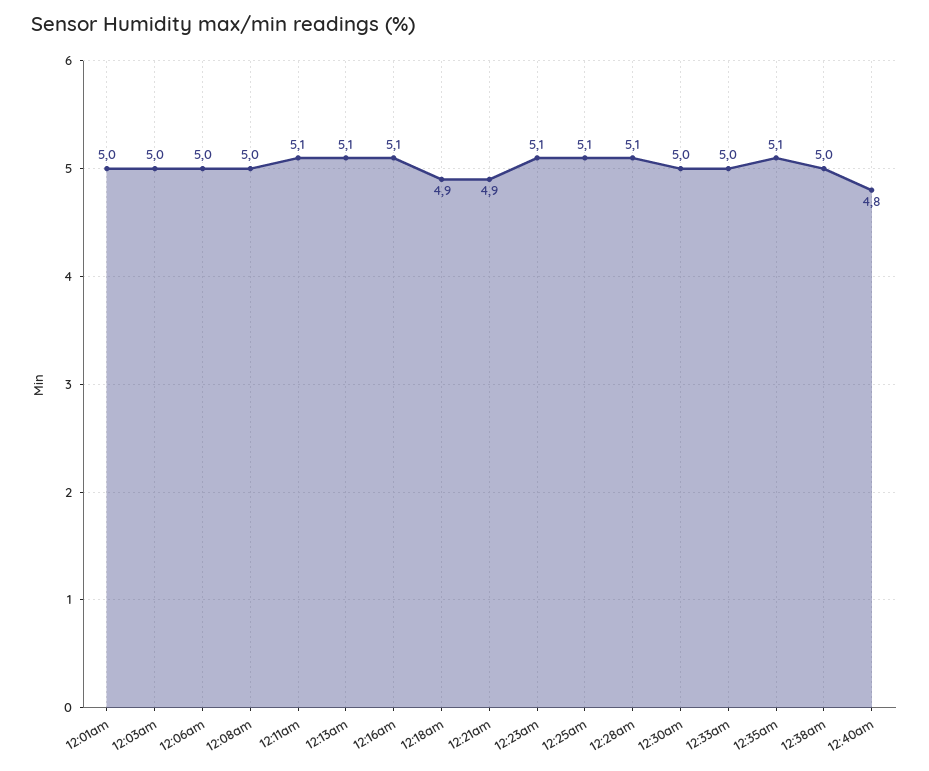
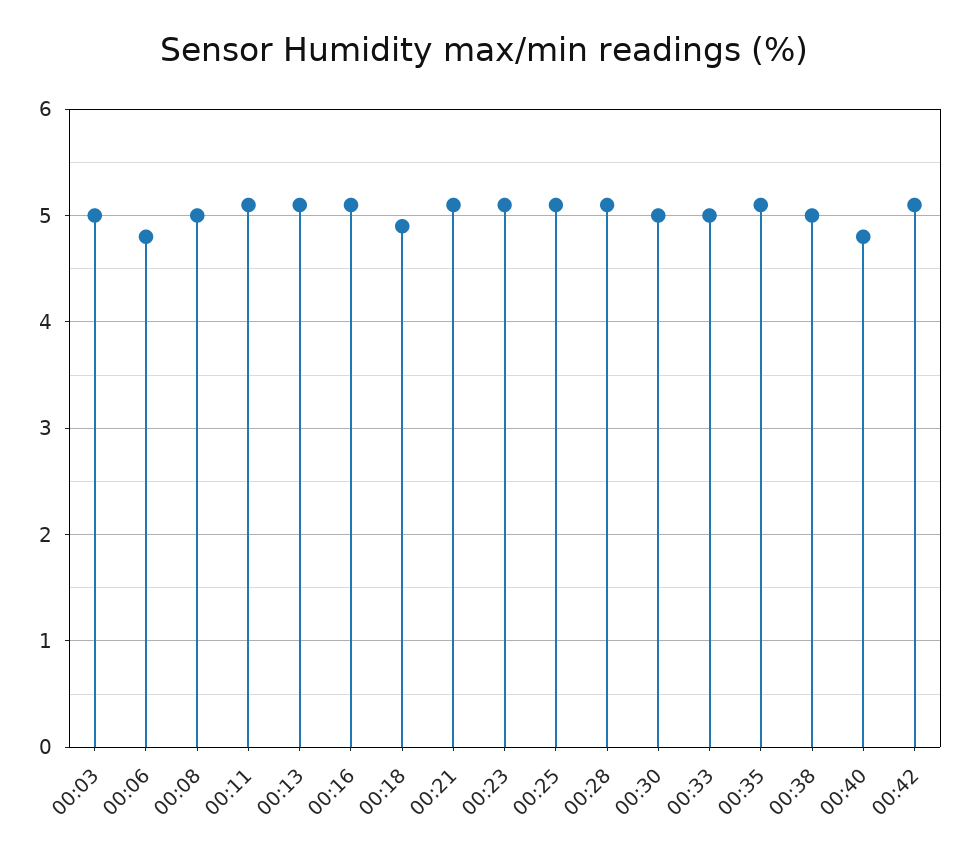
12:01am: 5 -> none
12:06am: 5 -> 4.8
12:21am: 4.9 -> 5.1
00:42: none -> 5.1

